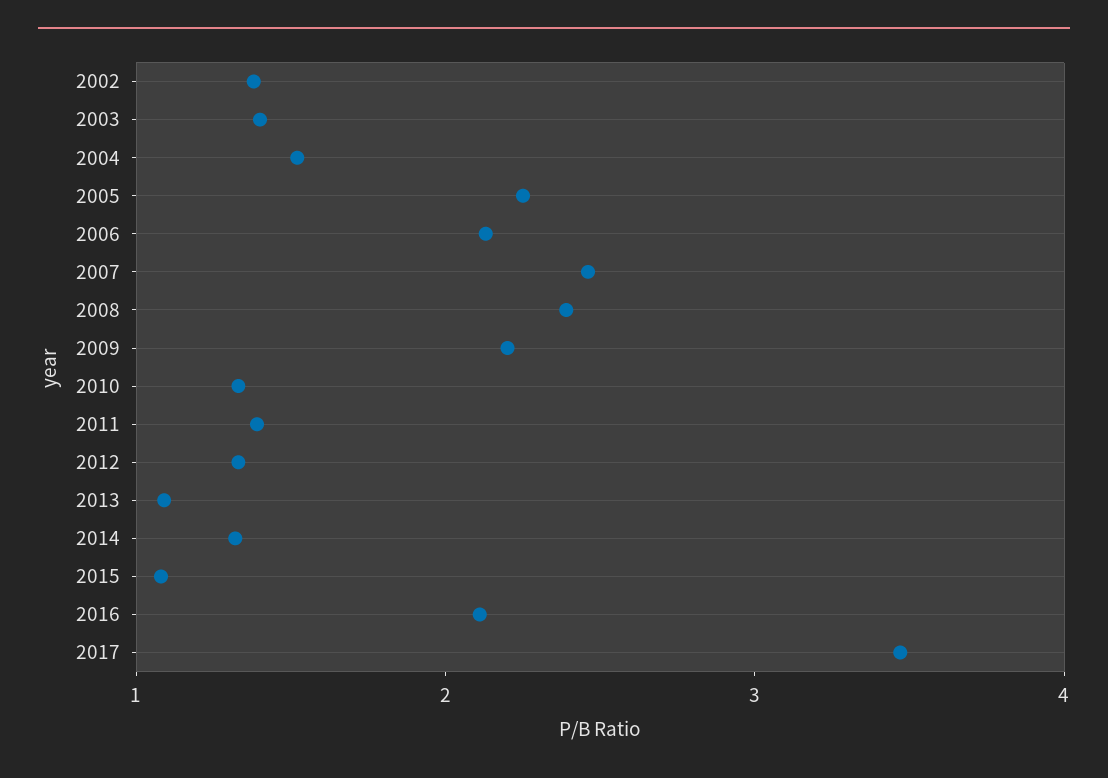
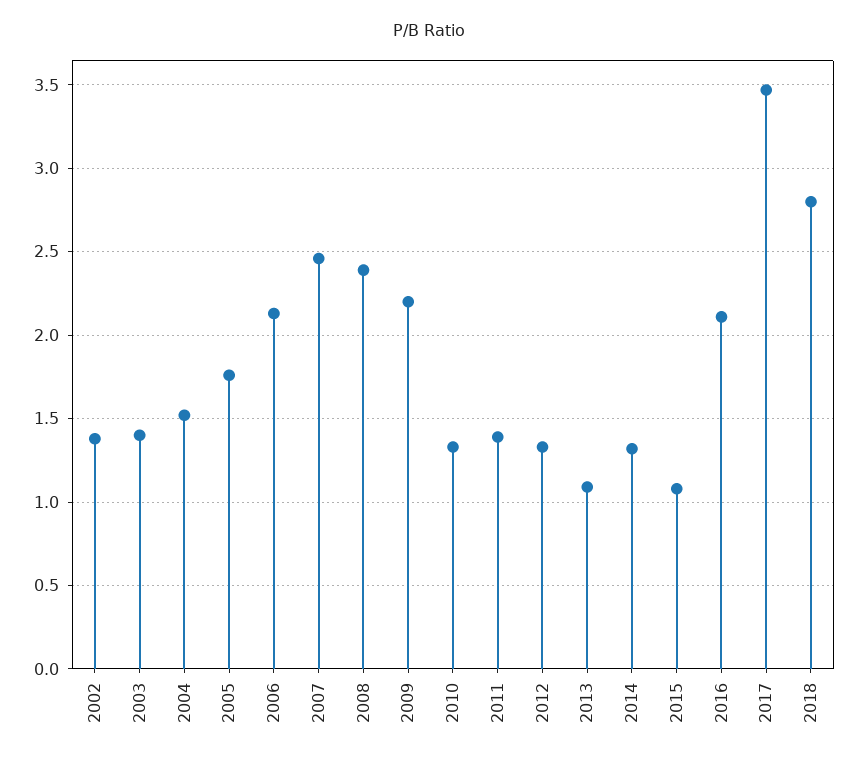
2005: 2.2 -> 1.75
2018: none -> 2.8

